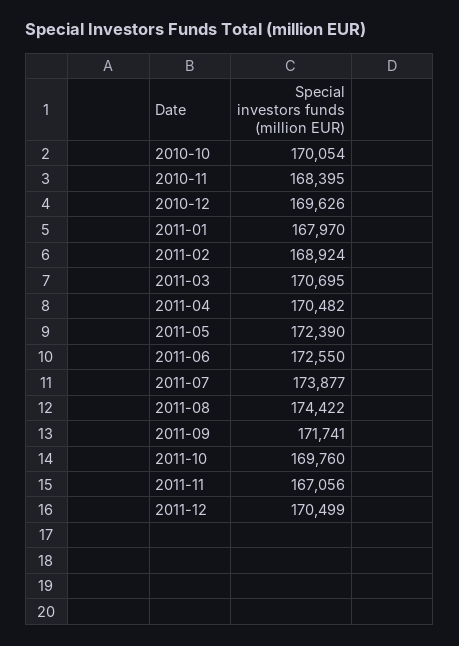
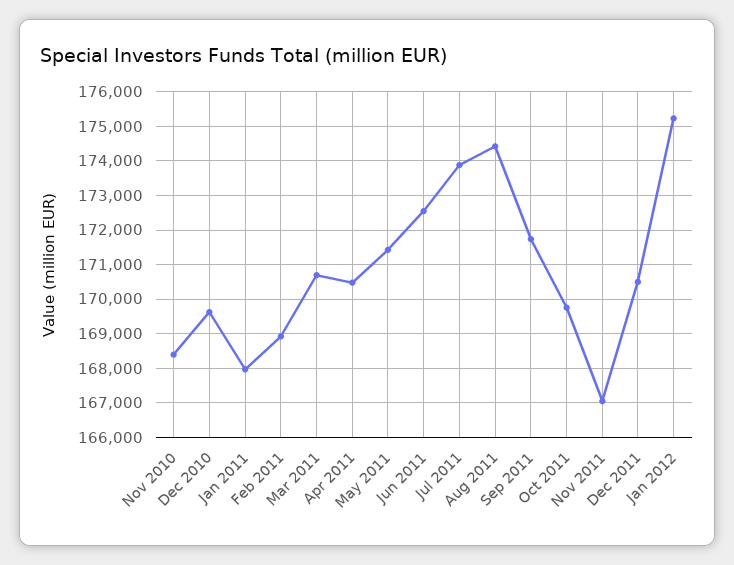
2010-10: 170054 -> none
2011-05: 172390 -> 171400
Jan 2012: none -> 175200

